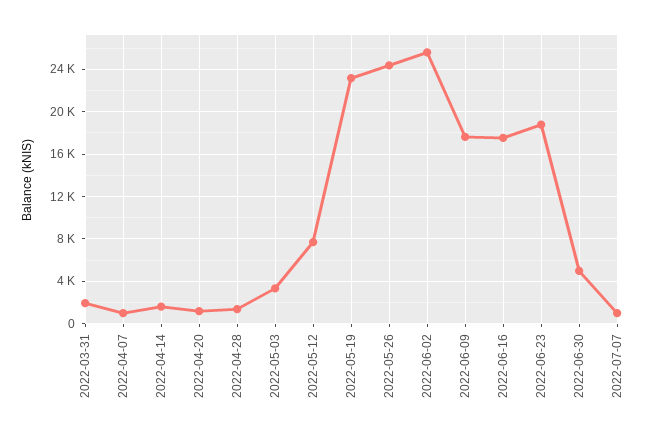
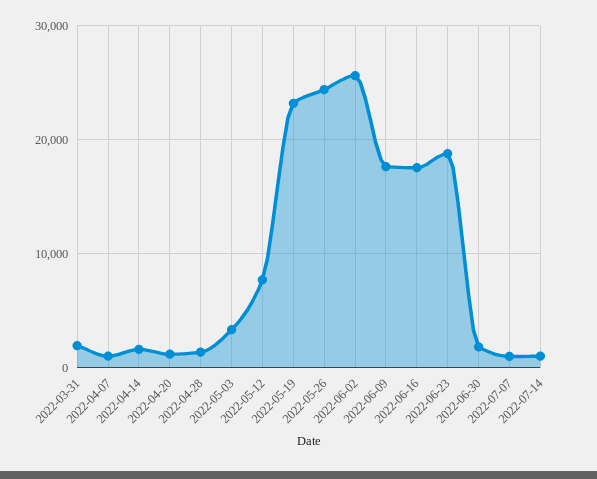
2022-06-30: 5000 -> 2000
2022-07-14: none -> 1000

